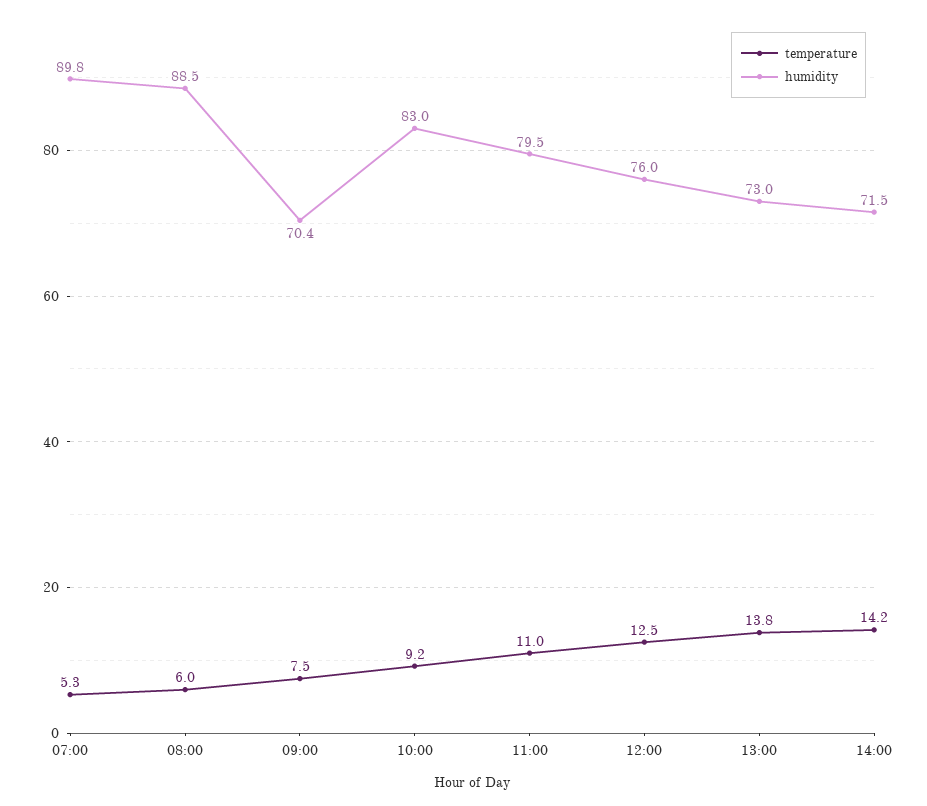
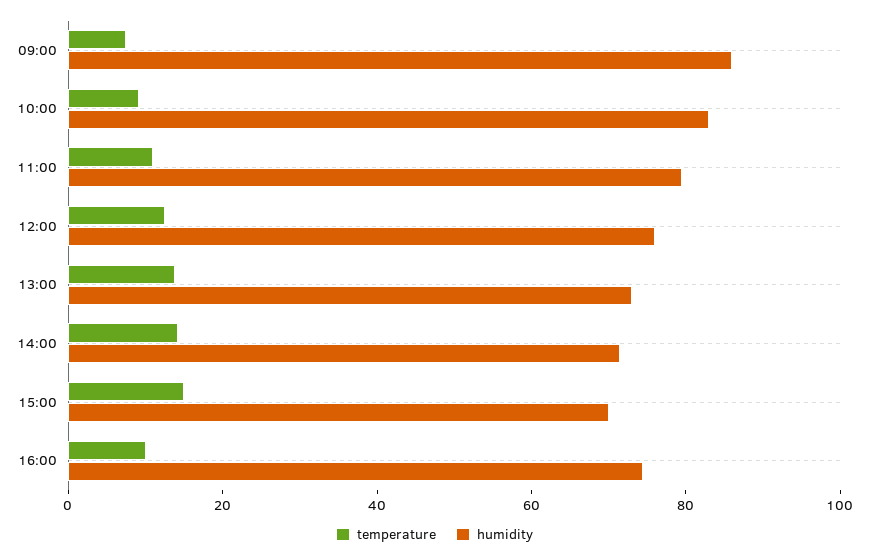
temperature, 07:00: 5.3 -> none
humidity, 07:00: 89.8 -> none
temperature, 08:00: 6 -> none
humidity, 08:00: 88.5 -> none
humidity, 09:00: 70.4 -> 85
temperature, 15:00: none -> 15
humidity, 15:00: none -> 70
temperature, 16:00: none -> 10
humidity, 16:00: none -> 75

